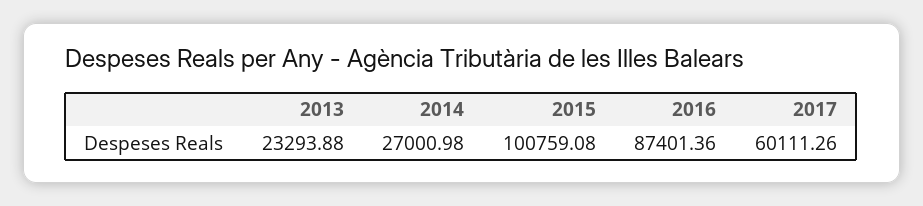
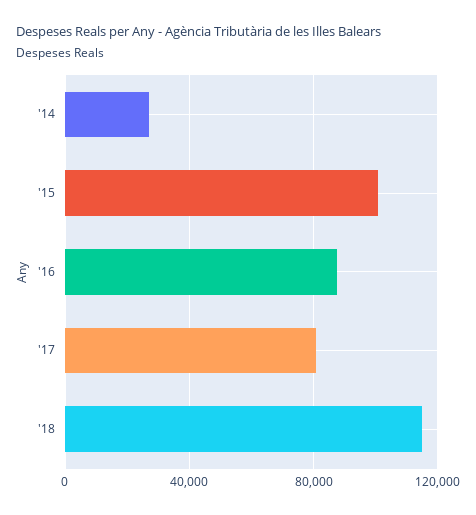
2013: 23293.88 -> none
2017: 60111.26 -> 80000
'18: none -> 115000

